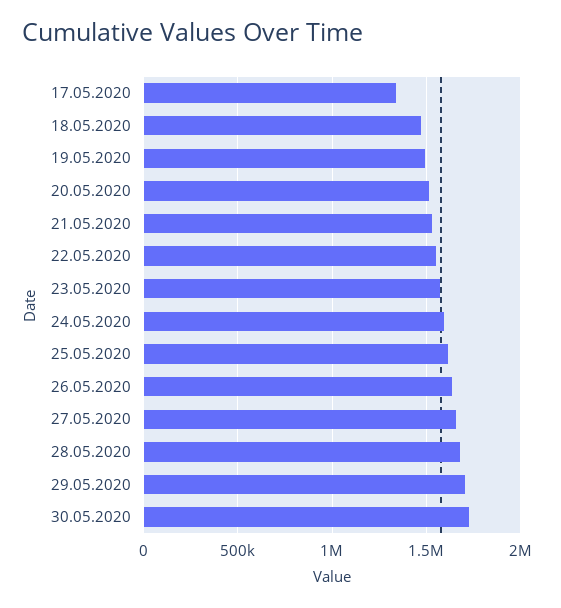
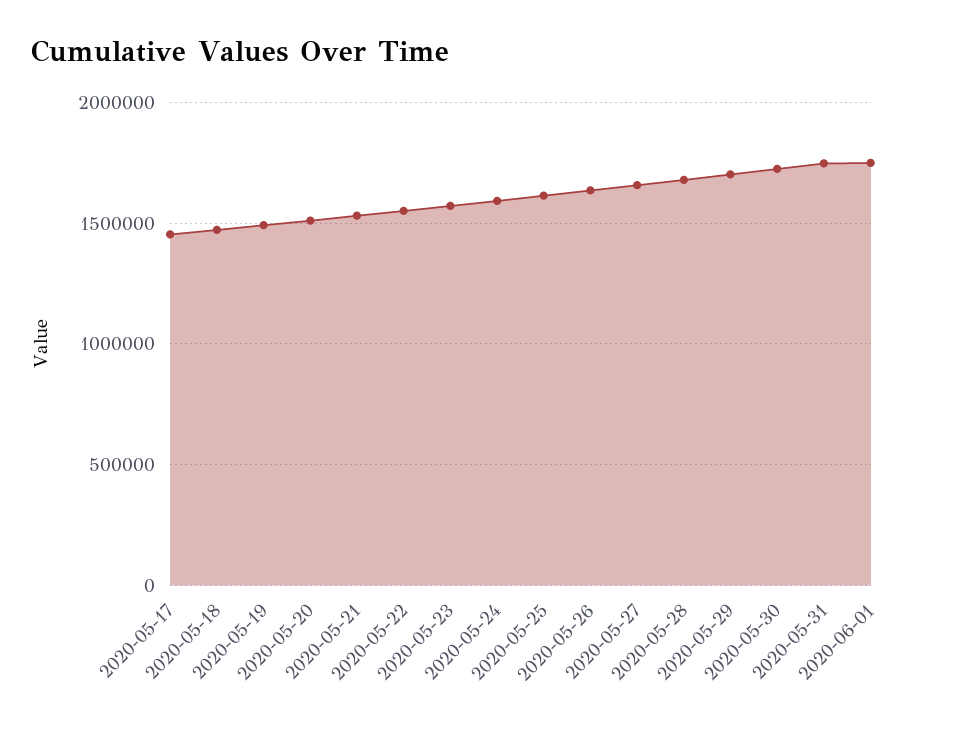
17.05.2020: 1350000 -> 1450000
2020-05-31: none -> 1750000
2020-06-01: none -> 1750000

